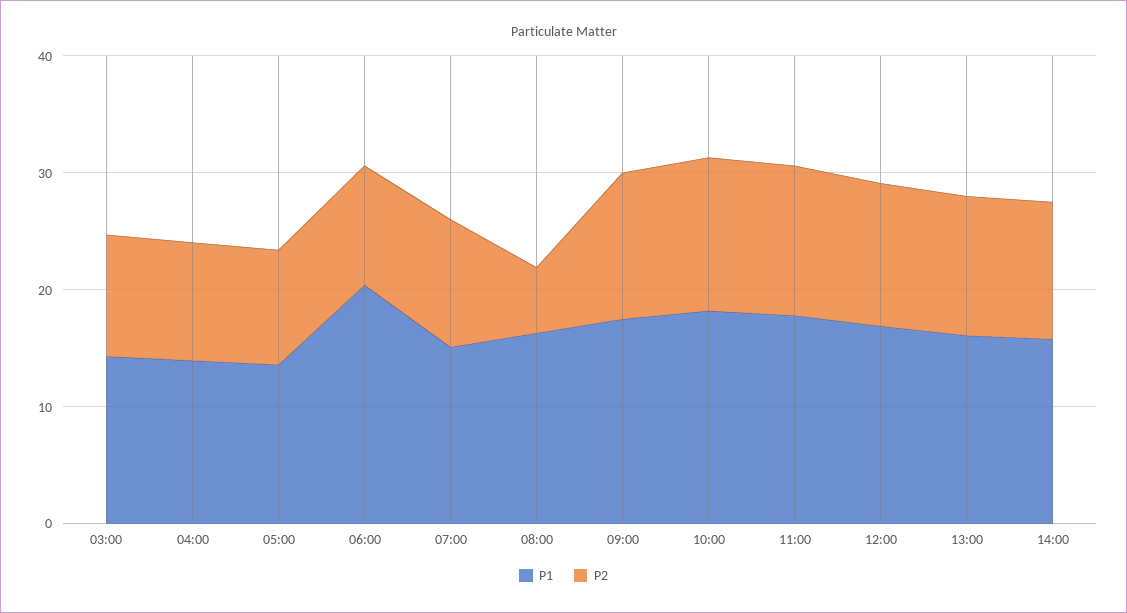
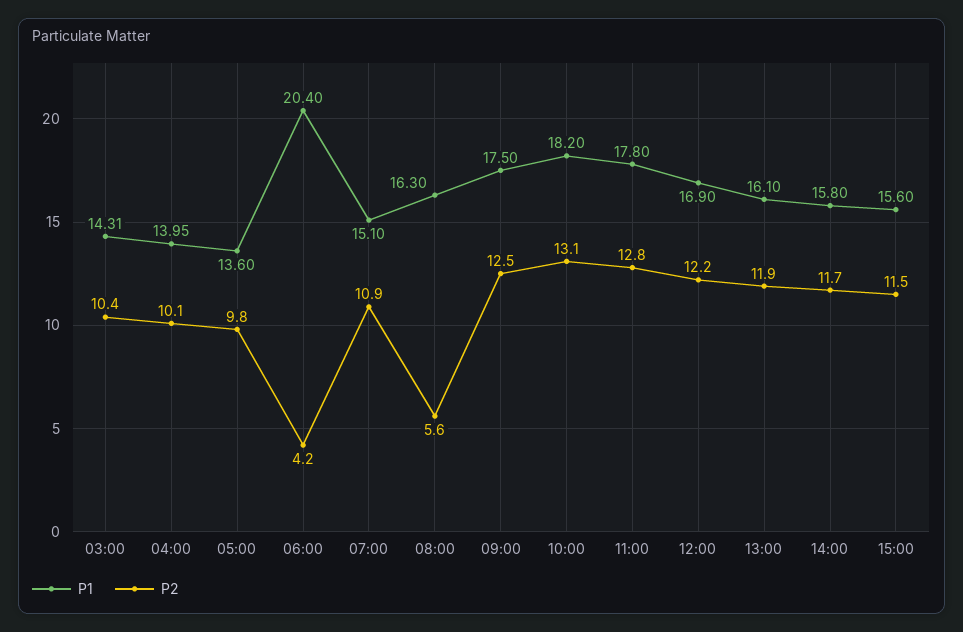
P2, 06:00: 10 -> 4.2
P1, 15:00: none -> 15.6
P2, 15:00: none -> 11.5

